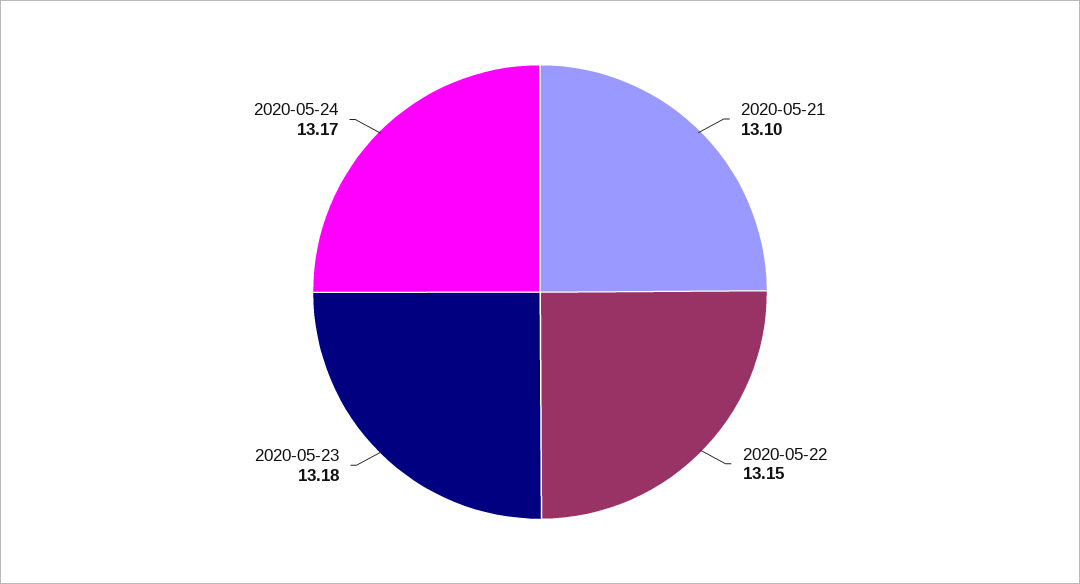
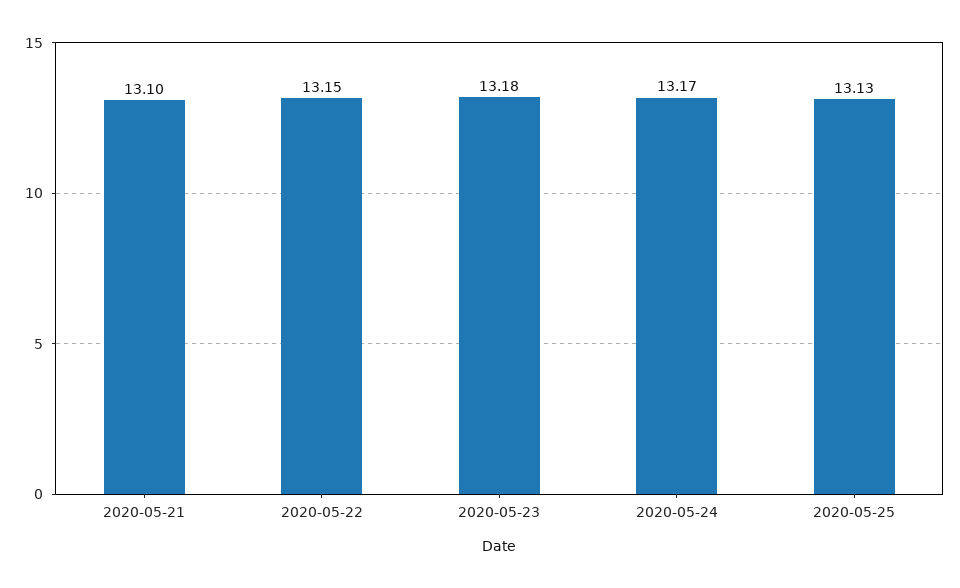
2020-05-25: none -> 13.13

